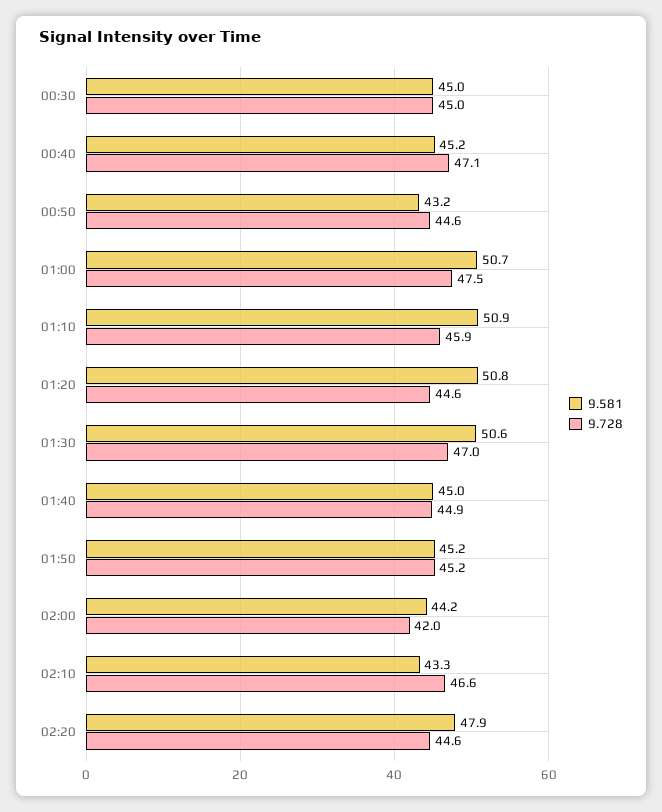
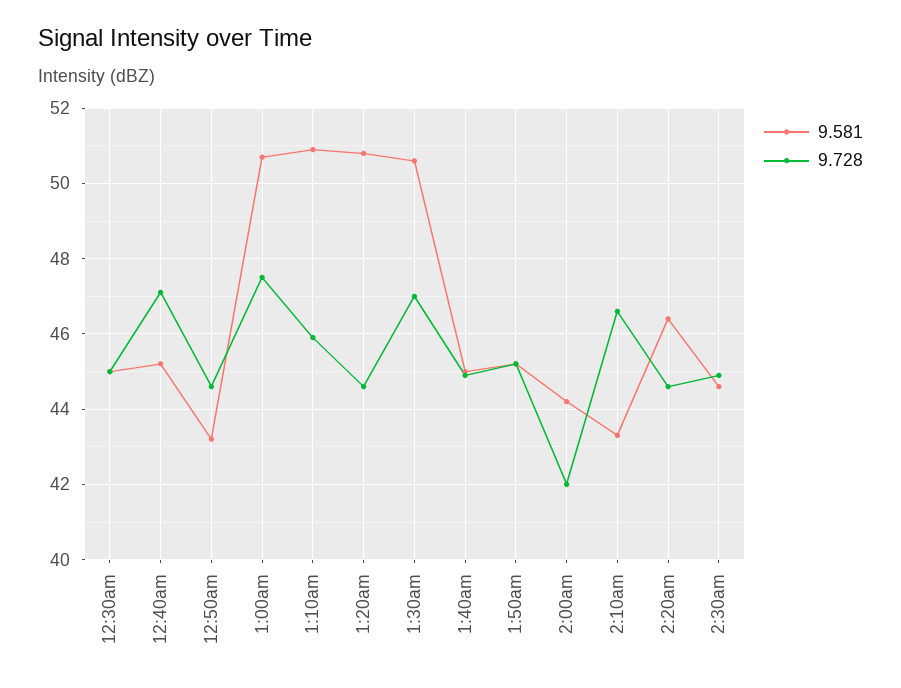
9.581, 02:20: 47.9 -> 46.5
9.581, 2:30am: none -> 44.5
9.728, 2:30am: none -> 45

